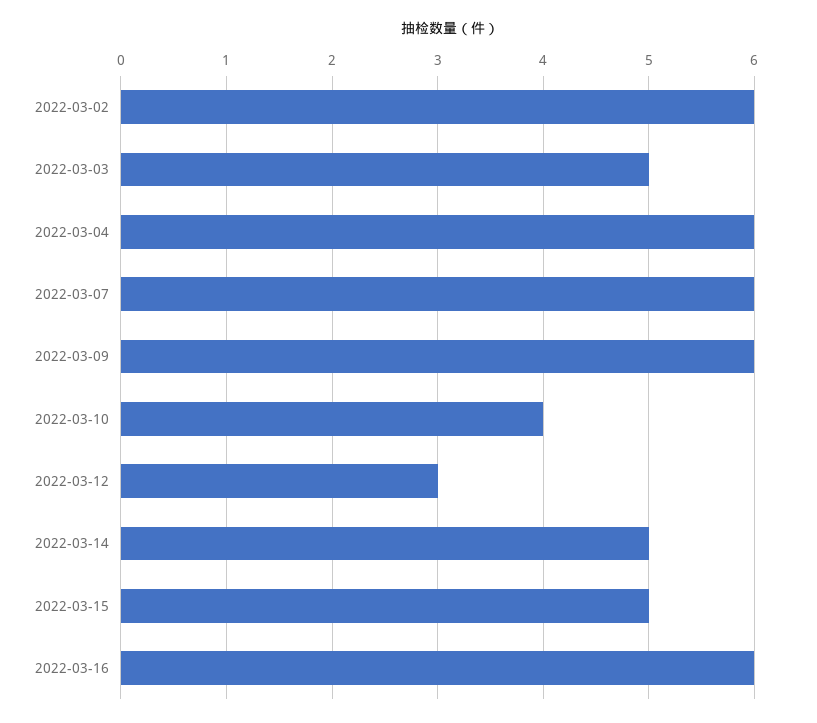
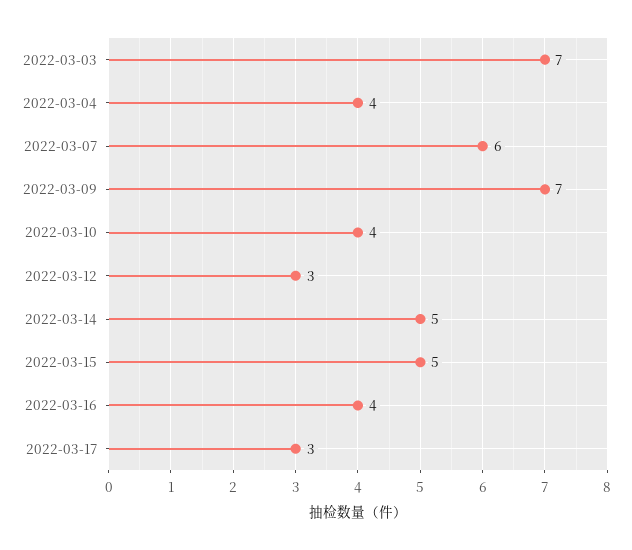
2022-03-02: 6 -> none
2022-03-03: 5 -> 7
2022-03-04: 6 -> 4
2022-03-09: 6 -> 7
2022-03-16: 6 -> 4
2022-03-17: none -> 3

